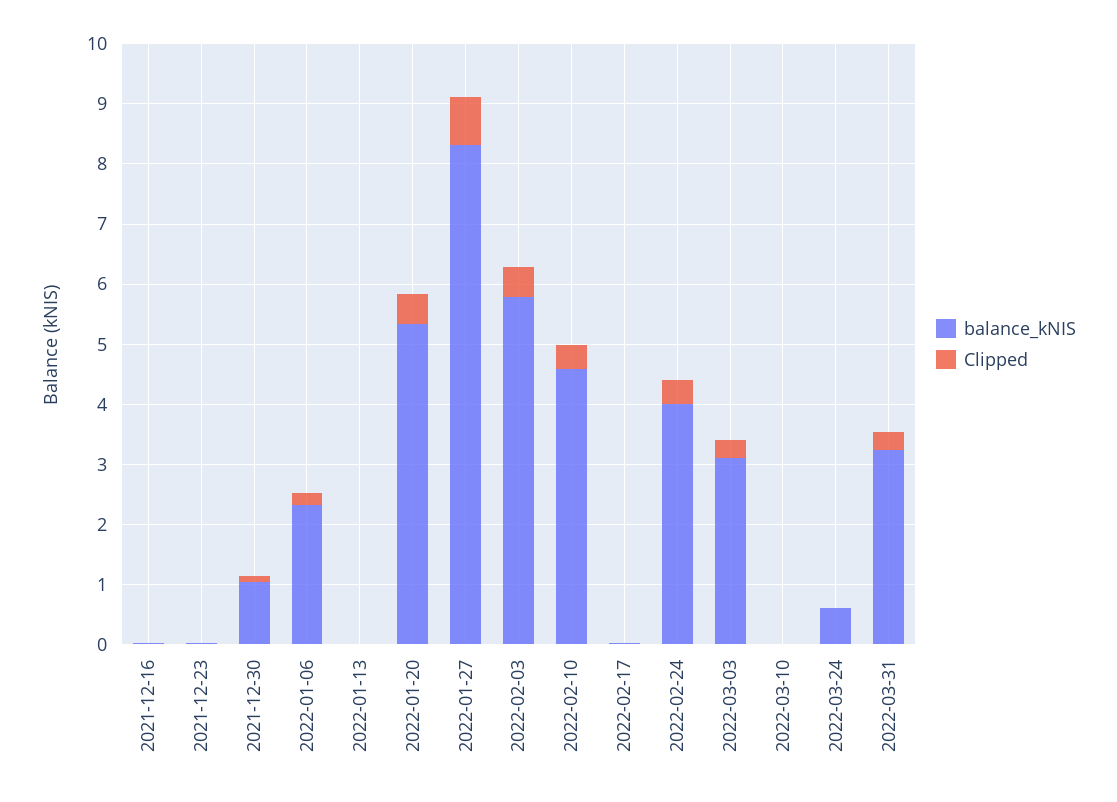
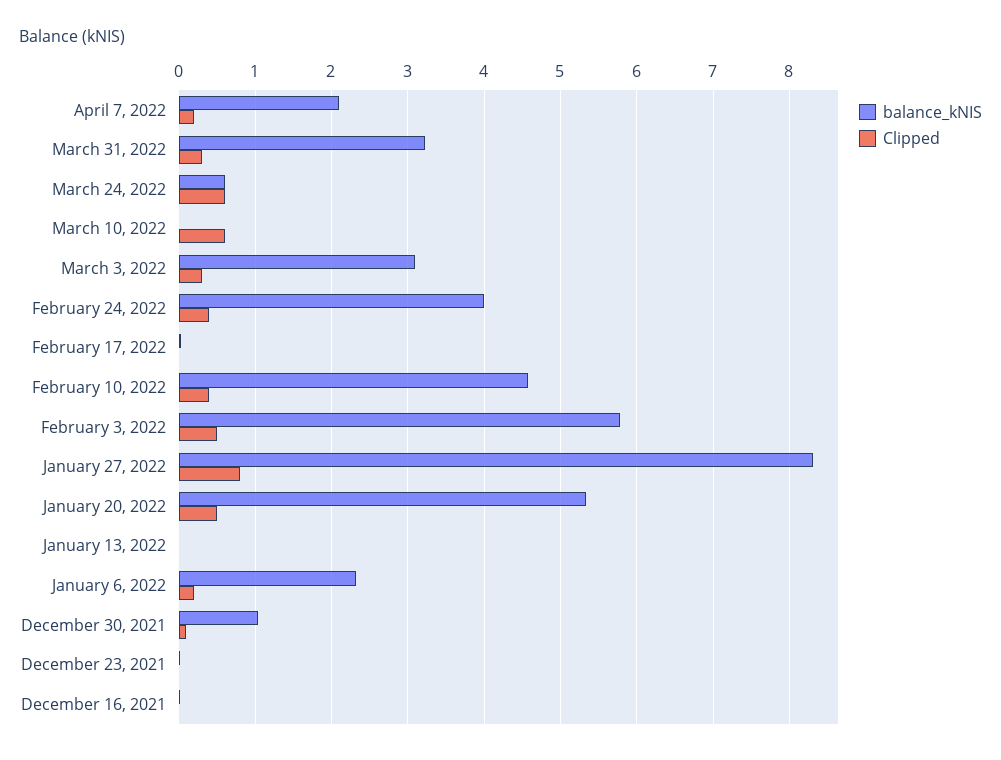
Clipped, 2022-03-10: 0 -> 0.6
Clipped, 2022-03-24: 0 -> 0.6
balance_kNIS, April 7, 2022: none -> 2.1
Clipped, April 7, 2022: none -> 0.2

